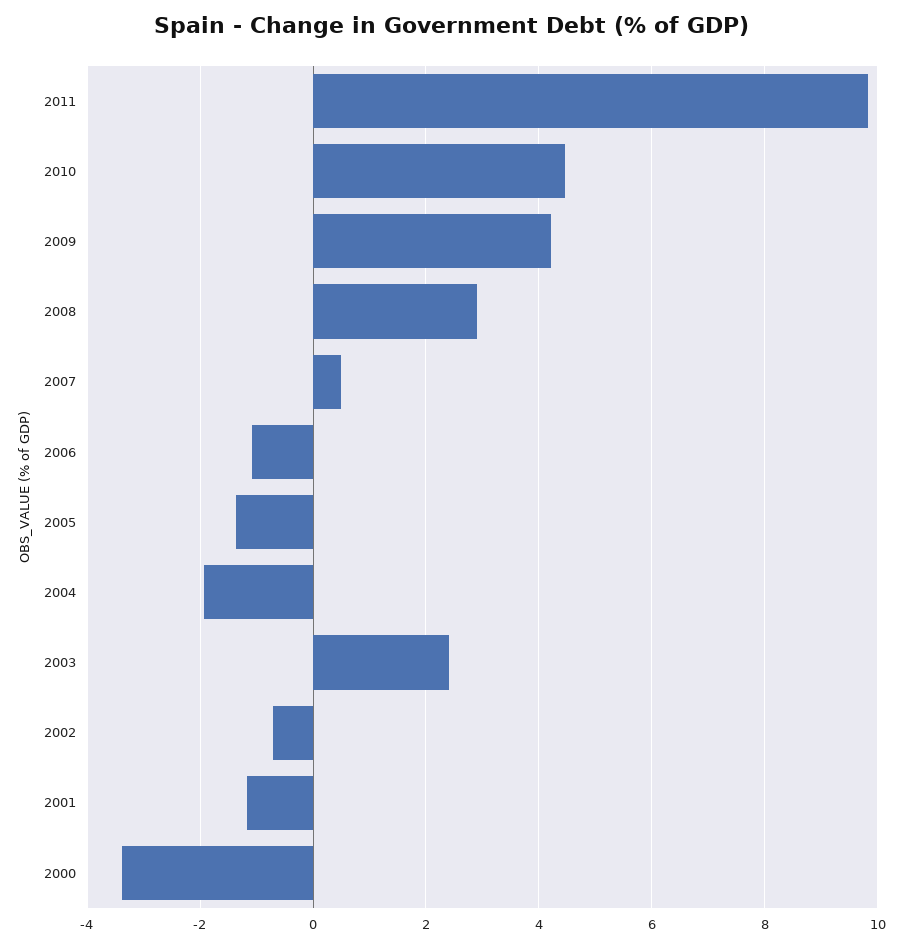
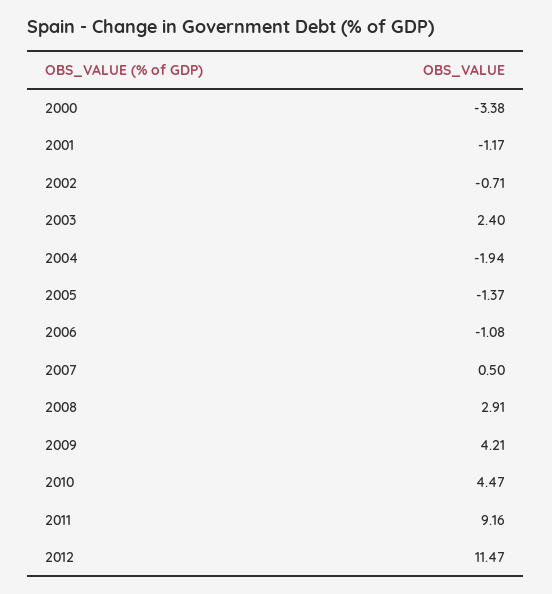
2011: 9.8 -> 9.16
2012: none -> 11.47

